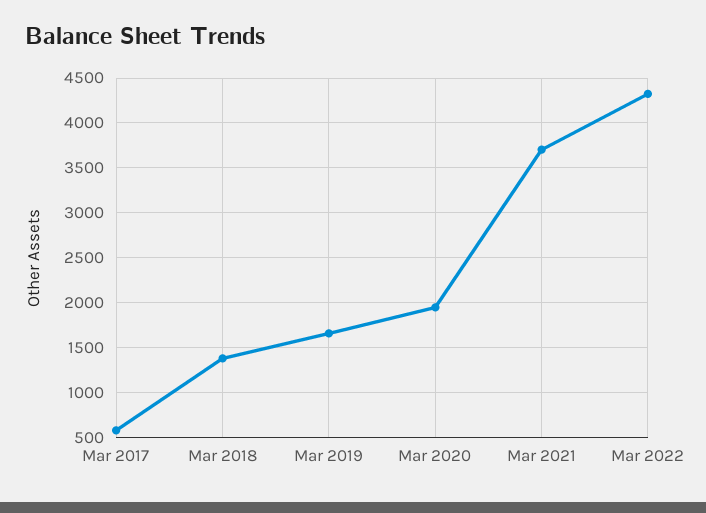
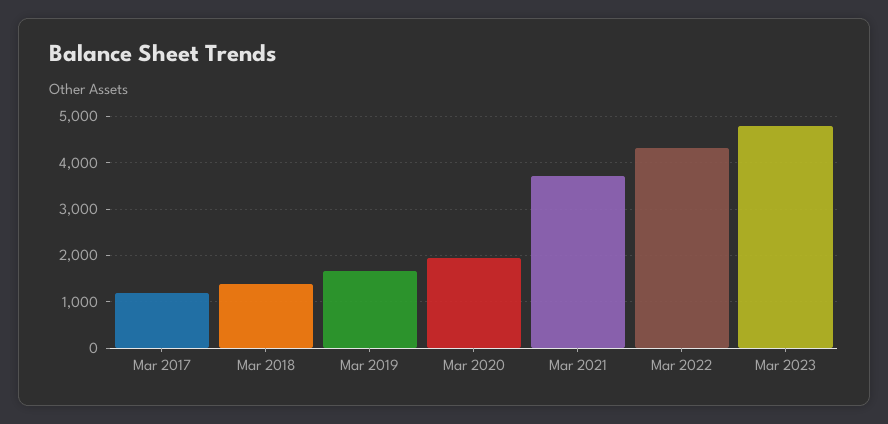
Mar 2017: 600 -> 1200
Mar 2023: none -> 4800

